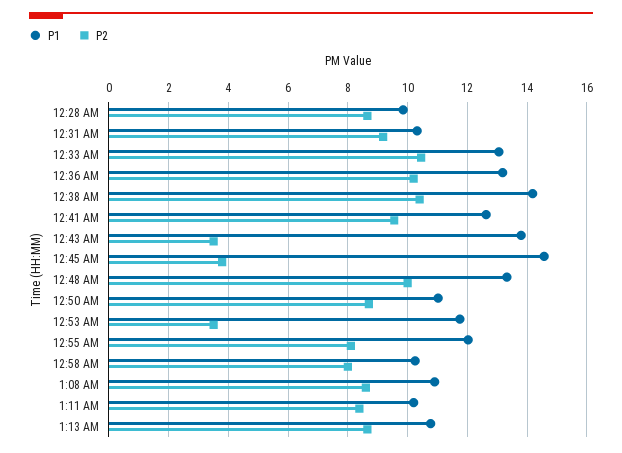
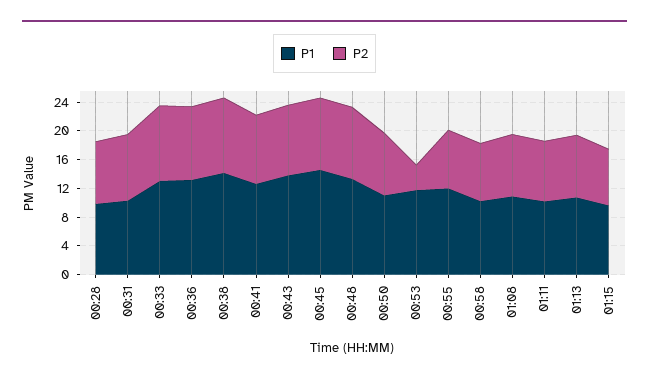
P2, 12:43 AM: 3.5 -> 10
P2, 12:45 AM: 3.75 -> 10
P1, 01:15: none -> 10
P2, 01:15: none -> 8

